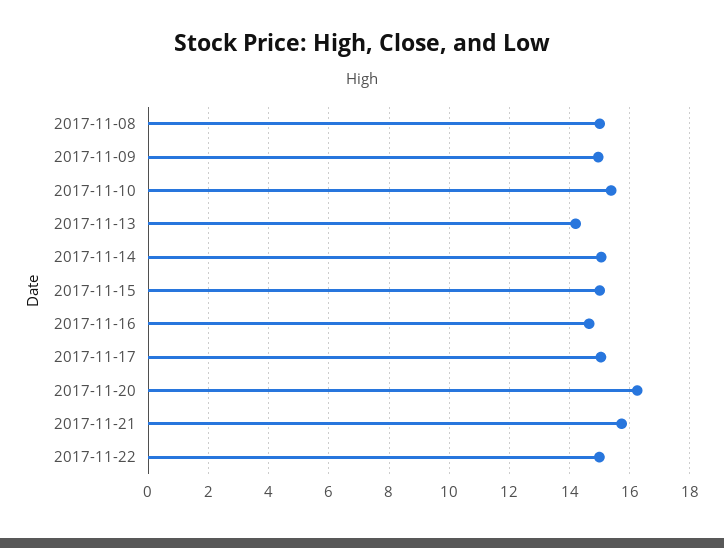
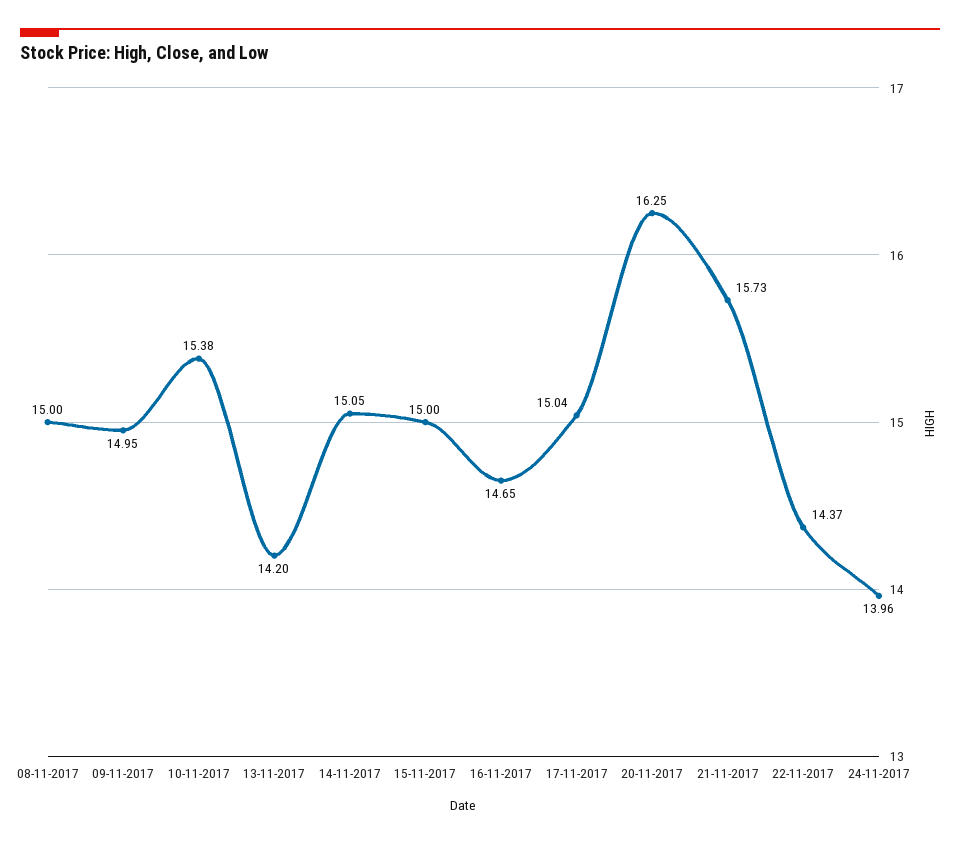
2017-11-22: 15 -> 14.37
24-11-2017: none -> 13.96

